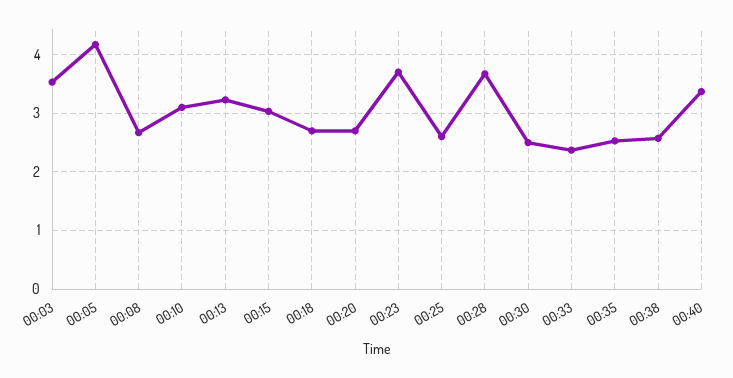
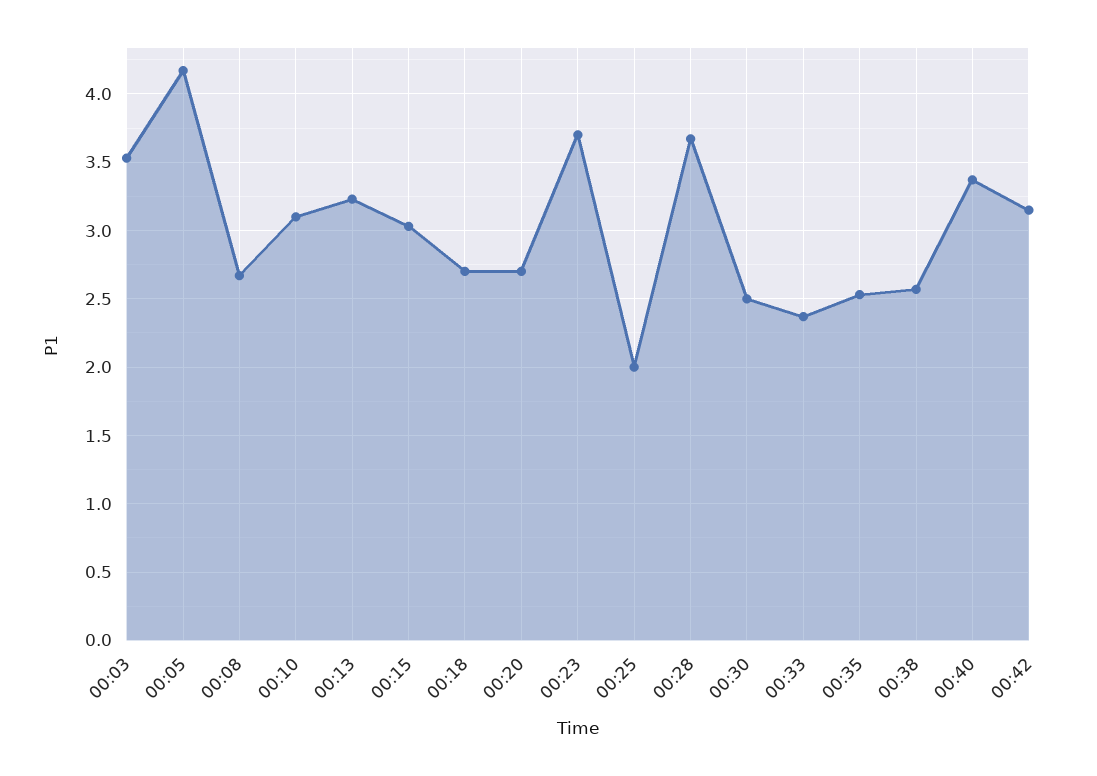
00:25: 2.6 -> 2
00:42: none -> 3.15

